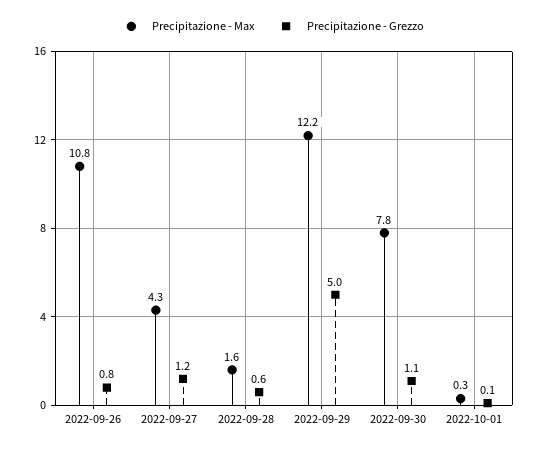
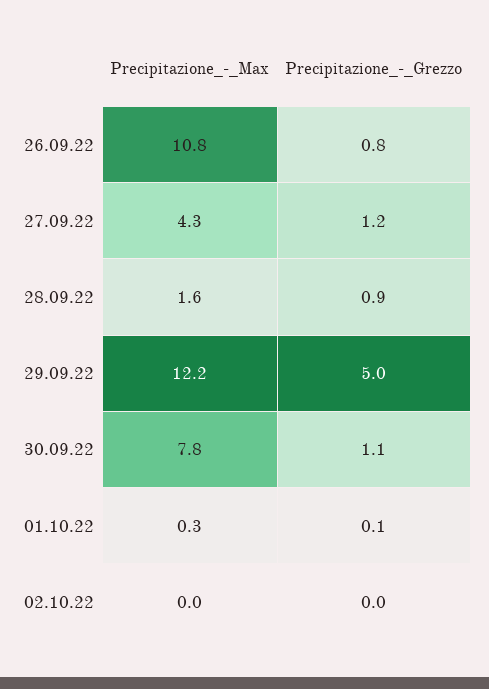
Precipitazione - Grezzo, 2022-09-28: 0.6 -> 0.9
Precipitazione - Max, 02.10.22: none -> 0
Precipitazione - Grezzo, 02.10.22: none -> 0

